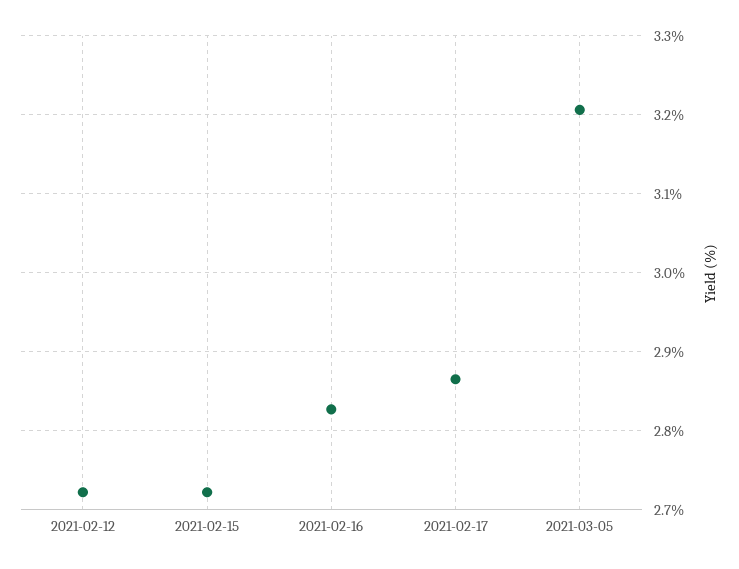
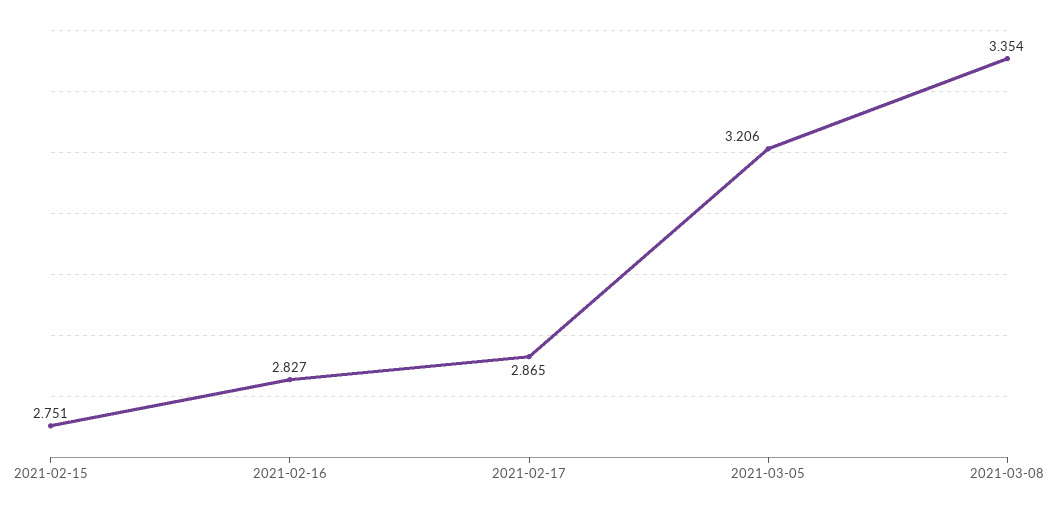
2021-02-12: 2.72 -> none
2021-02-15: 2.72 -> 2.751
2021-03-08: none -> 3.354

